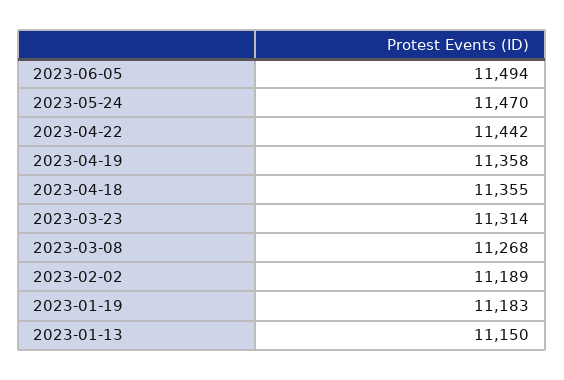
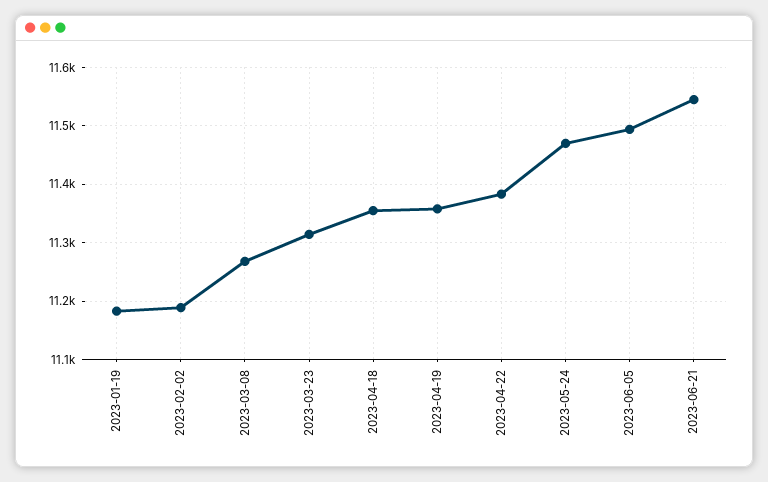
2023-04-22: 11442 -> 11380
2023-01-13: 11150 -> none
2023-06-21: none -> 11540

